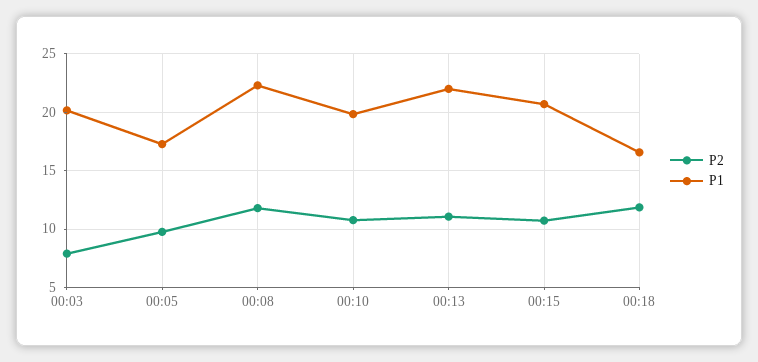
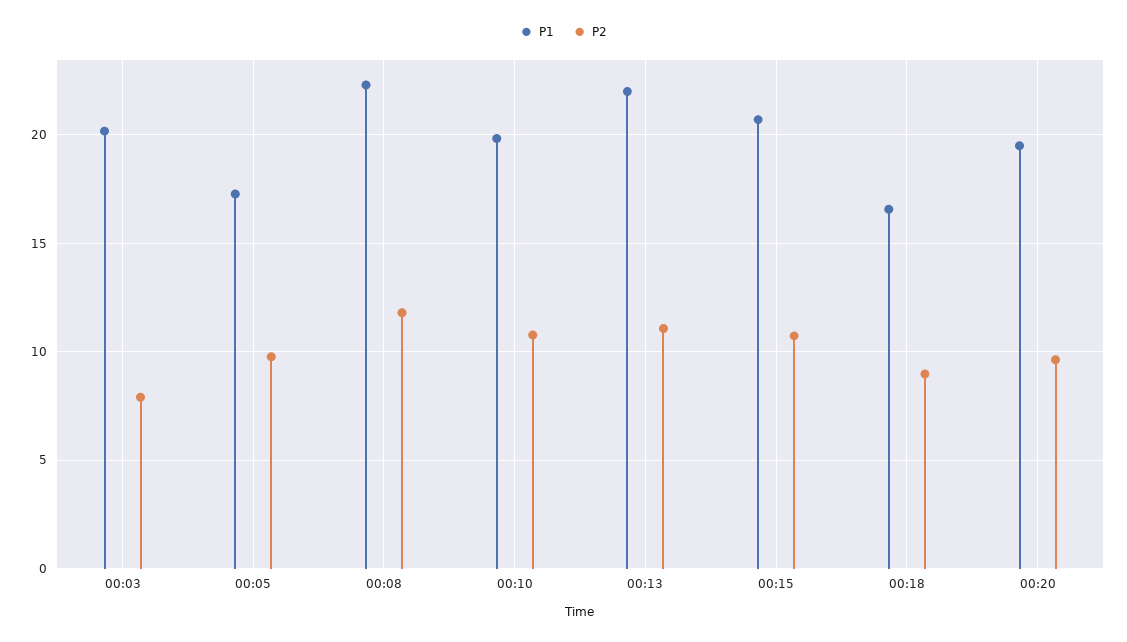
P2, 00:18: 12 -> 9
P1, 00:20: none -> 19.5
P2, 00:20: none -> 9.5

